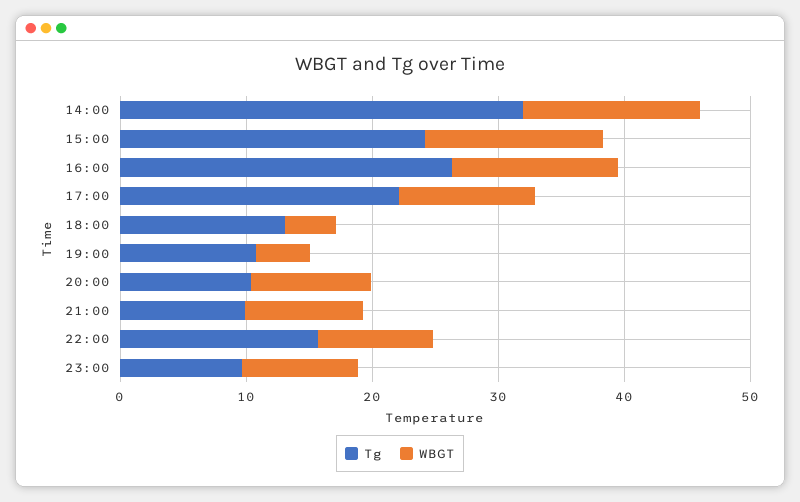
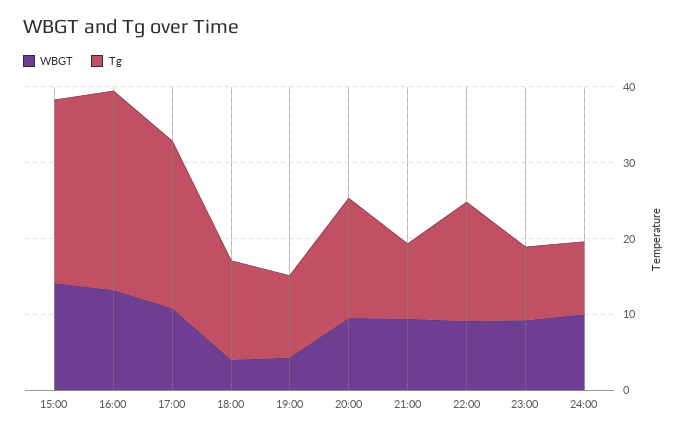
Tg, 14:00: 32 -> none
WBGT, 14:00: 14 -> none
Tg, 20:00: 10 -> 16
WBGT, 24:00: none -> 10
Tg, 24:00: none -> 10

